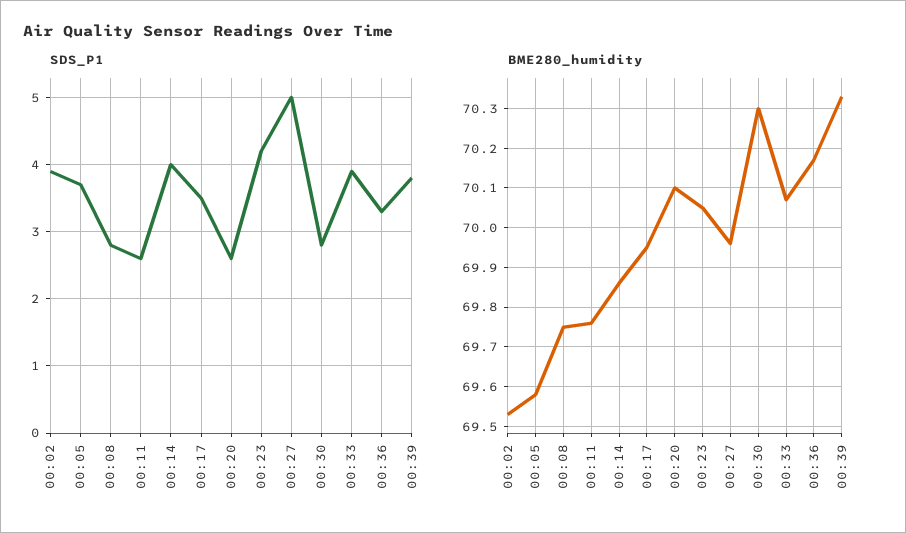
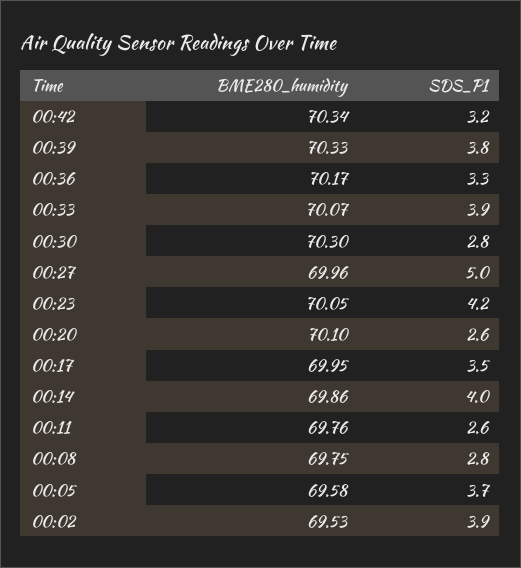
BME280_humidity, 00:42: none -> 70.34
SDS_P1, 00:42: none -> 3.2

